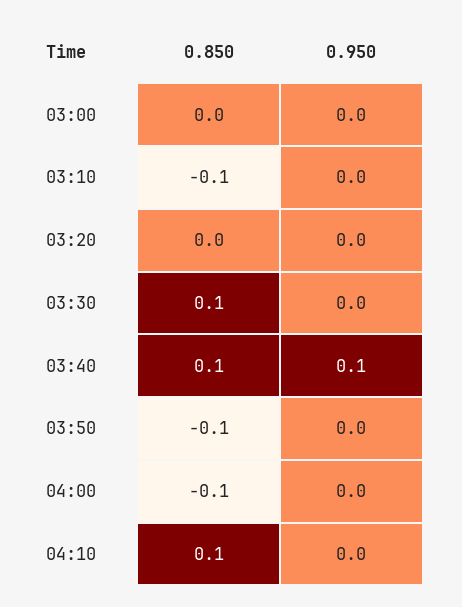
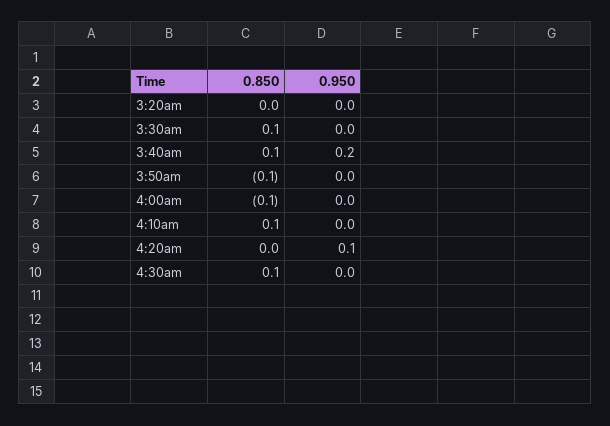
0.850, 03:00: 0 -> none
0.950, 03:00: 0 -> none
0.850, 03:10: -0.1 -> none
0.950, 03:10: 0 -> none
0.950, 03:40: 0.1 -> 0.2
0.850, 4:20am: none -> 0
0.950, 4:20am: none -> 0.1
0.850, 4:30am: none -> 0.1
0.950, 4:30am: none -> 0

